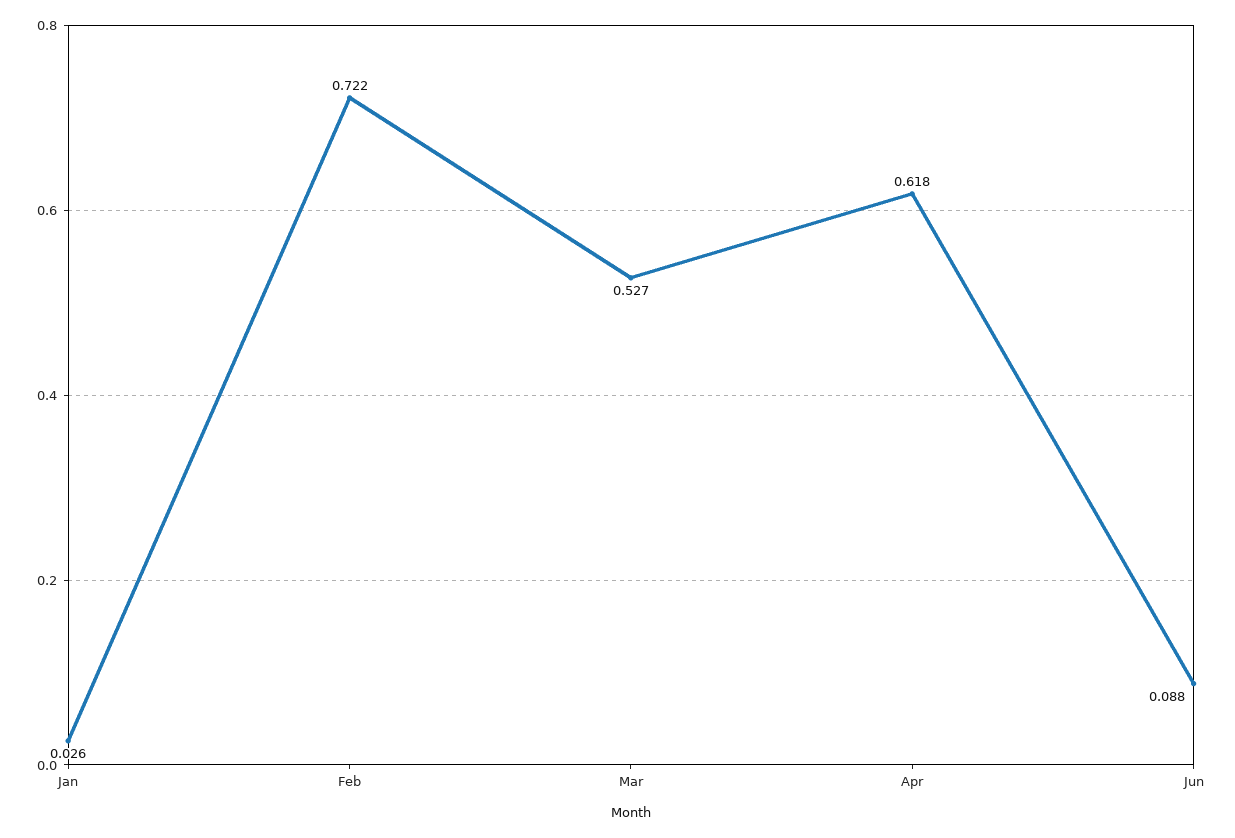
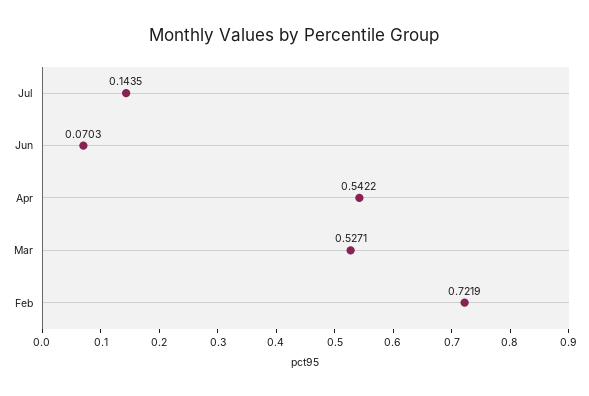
Jan: 0.026 -> none
Apr: 0.618 -> 0.5422
Jun: 0.088 -> 0.0703
Jul: none -> 0.1435

